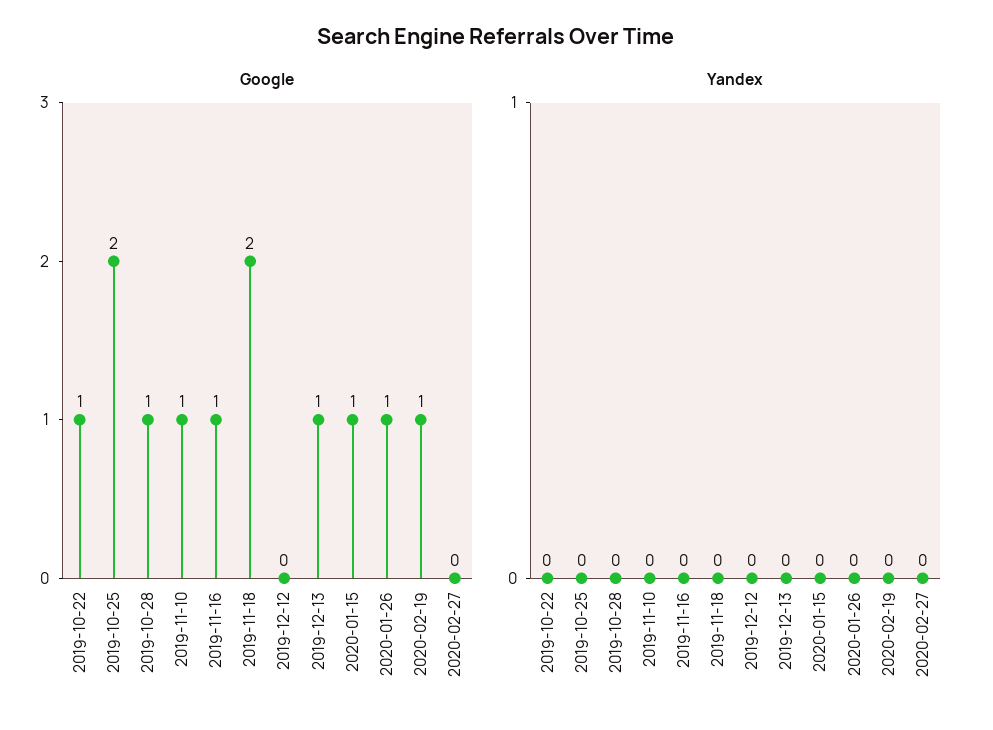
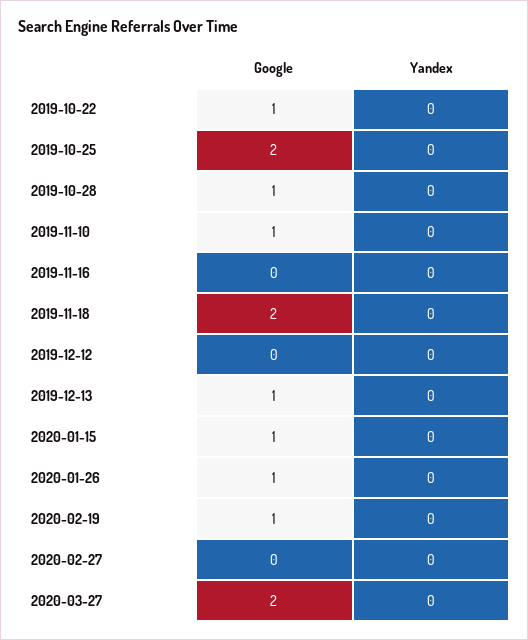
Google, 2019-11-16: 1 -> 0
Google, 2020-03-27: none -> 2
Yandex, 2020-03-27: none -> 0

